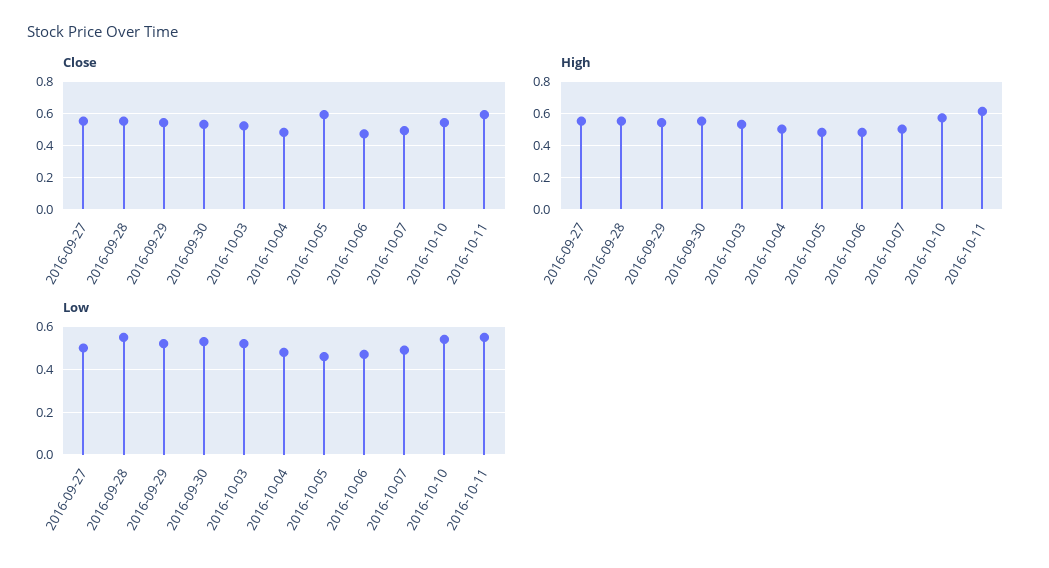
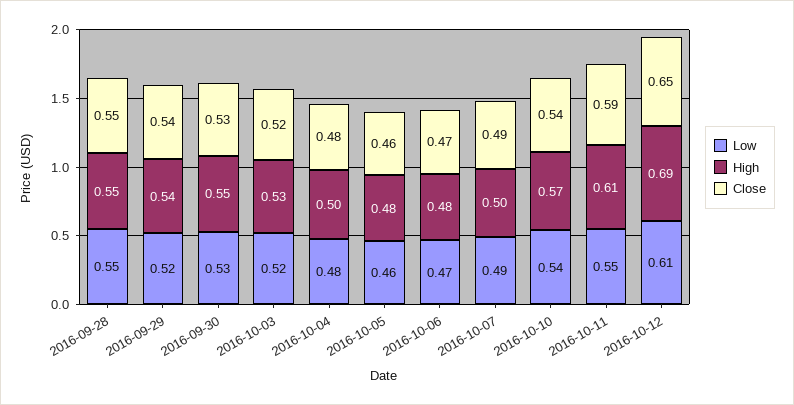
Close, 2016-09-27: 0.55 -> none
Close, 2016-10-05: 0.6 -> 0.46
High, 2016-09-27: 0.55 -> none
Low, 2016-09-27: 0.5 -> none
Low, 2016-10-12: none -> 0.61
High, 2016-10-12: none -> 0.69
Close, 2016-10-12: none -> 0.65

